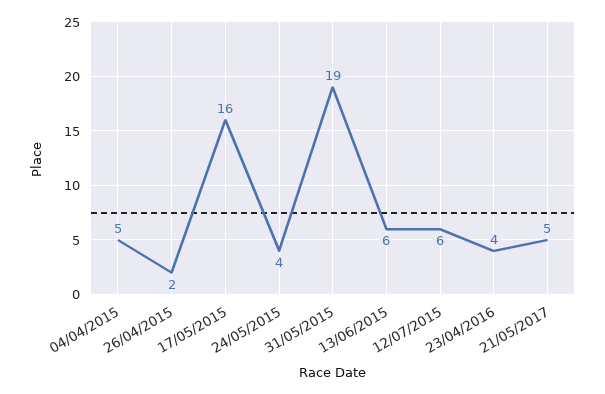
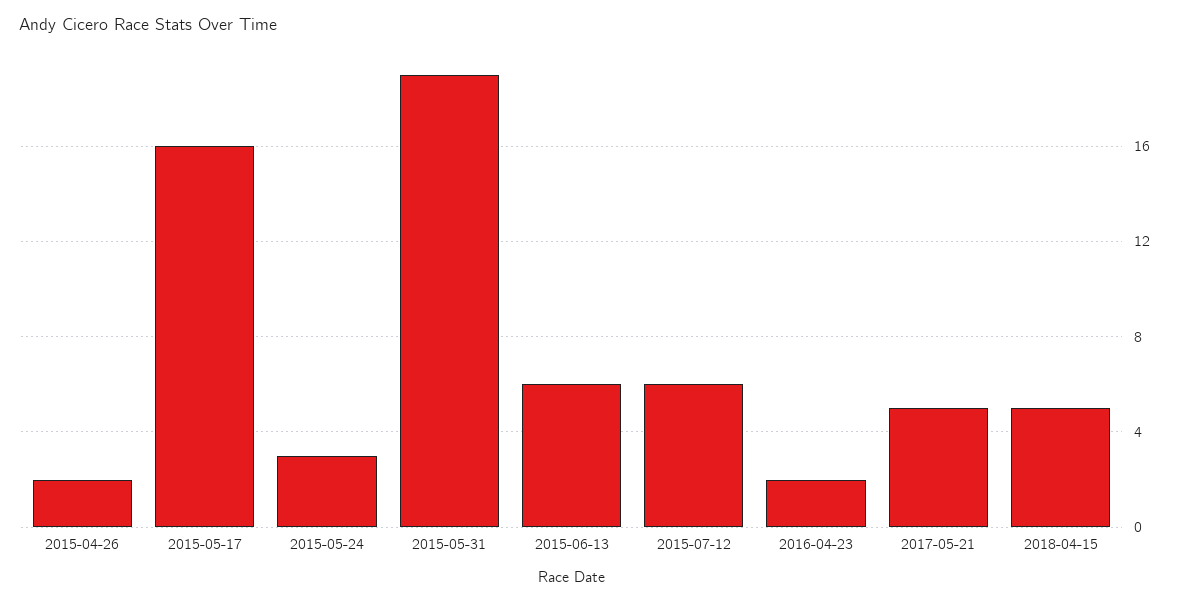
04/04/2015: 5 -> none
24/05/2015: 4 -> 3
23/04/2016: 4 -> 2
2018-04-15: none -> 5

